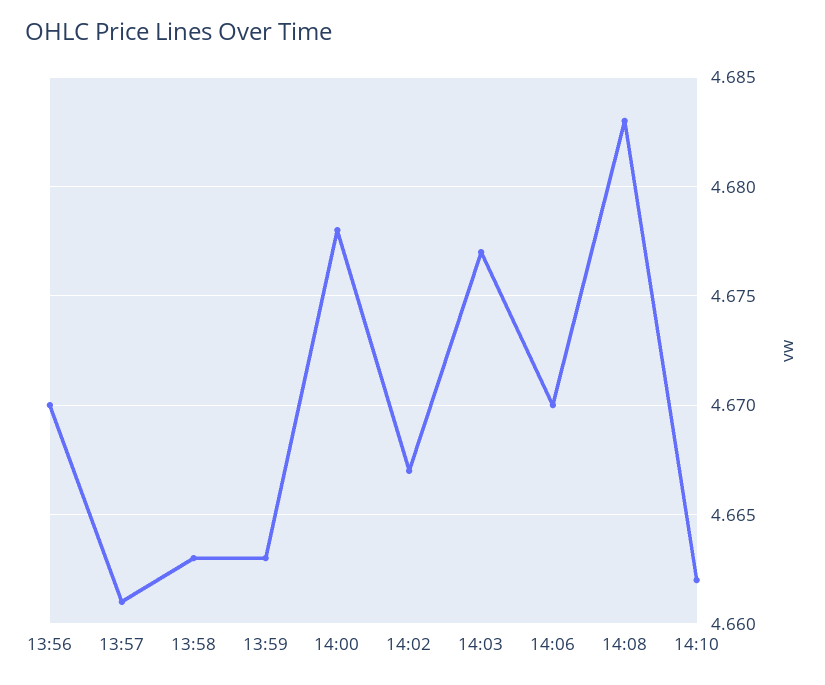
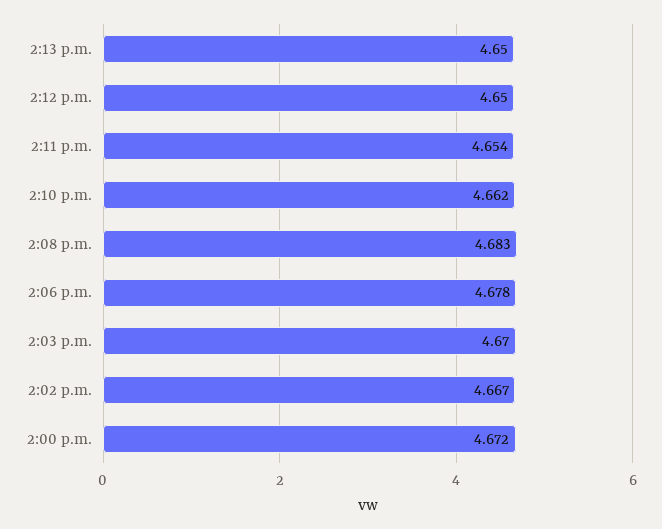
13:56: 4.67 -> none
13:57: 4.661 -> none
13:58: 4.663 -> none
13:59: 4.663 -> none
14:00: 4.678 -> 4.672
14:03: 4.677 -> 4.67
14:06: 4.67 -> 4.678
2:13 p.m.: none -> 4.65
2:12 p.m.: none -> 4.65
2:11 p.m.: none -> 4.654

